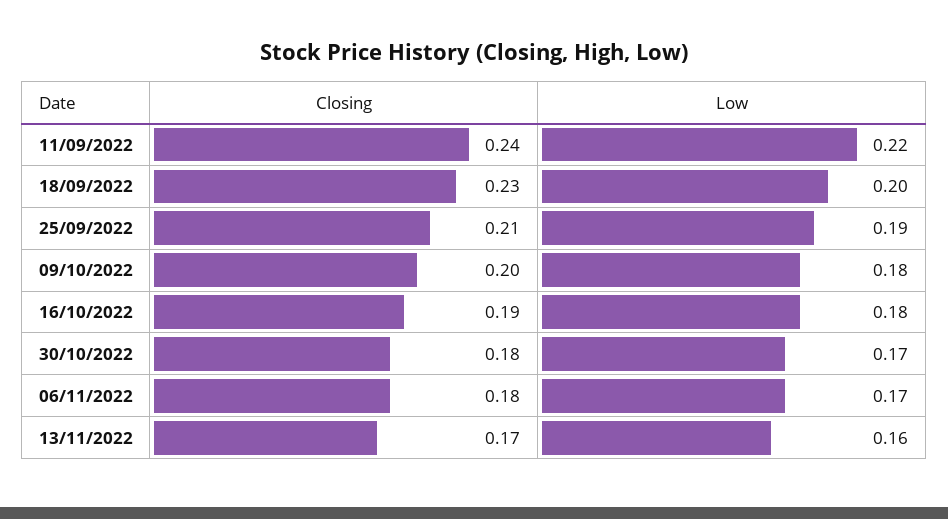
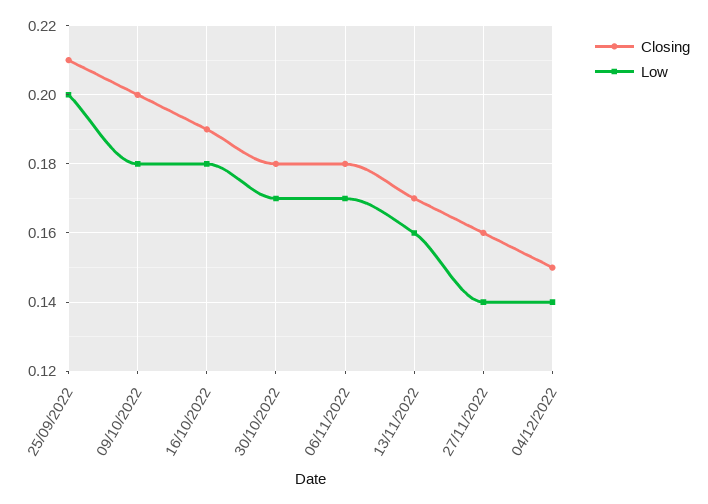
Closing, 11/09/2022: 0.24 -> none
Low, 11/09/2022: 0.22 -> none
Closing, 18/09/2022: 0.23 -> none
Low, 18/09/2022: 0.2 -> none
Low, 25/09/2022: 0.19 -> 0.2
Closing, 27/11/2022: none -> 0.16
Low, 27/11/2022: none -> 0.14
Closing, 04/12/2022: none -> 0.15
Low, 04/12/2022: none -> 0.14

